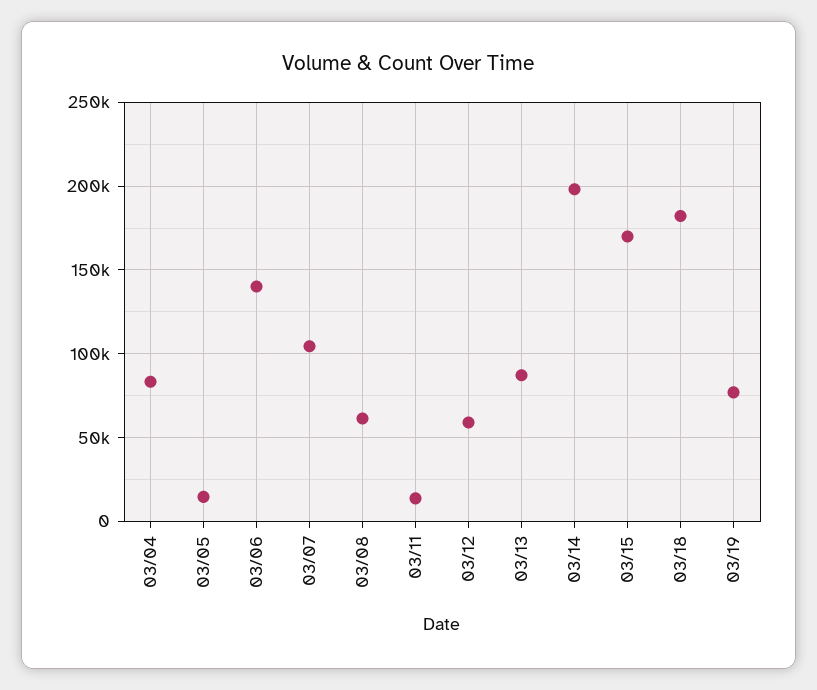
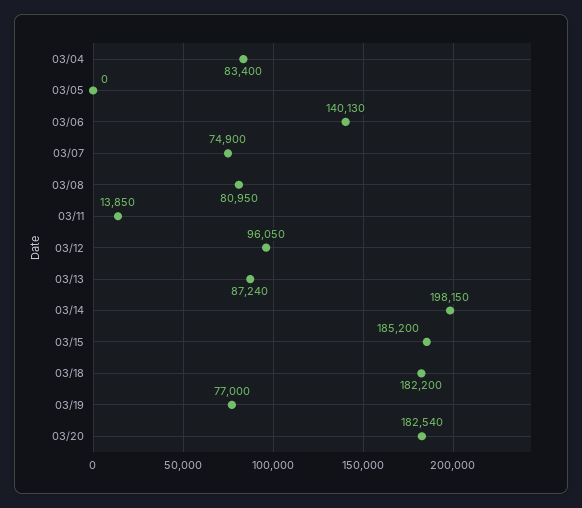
03/05: 15000 -> 0
03/07: 105000 -> 74900
03/08: 60000 -> 80950
03/12: 60000 -> 96050
03/15: 170000 -> 185200
03/20: none -> 182540

